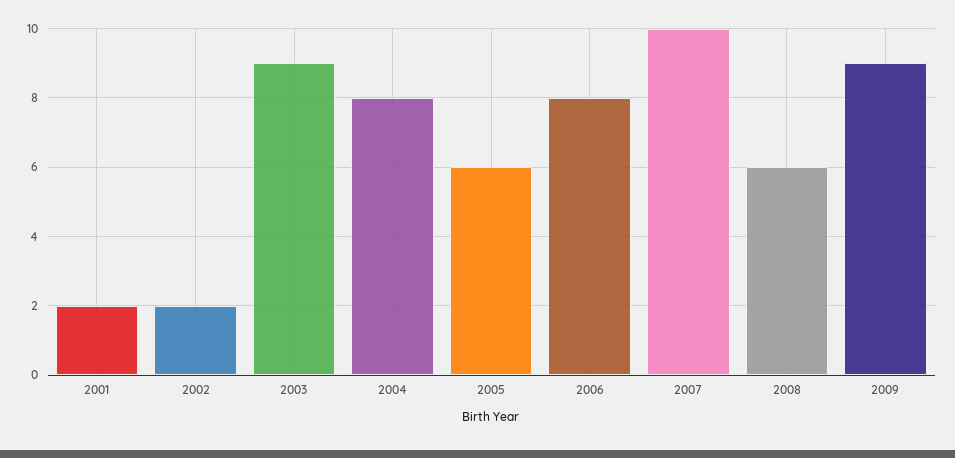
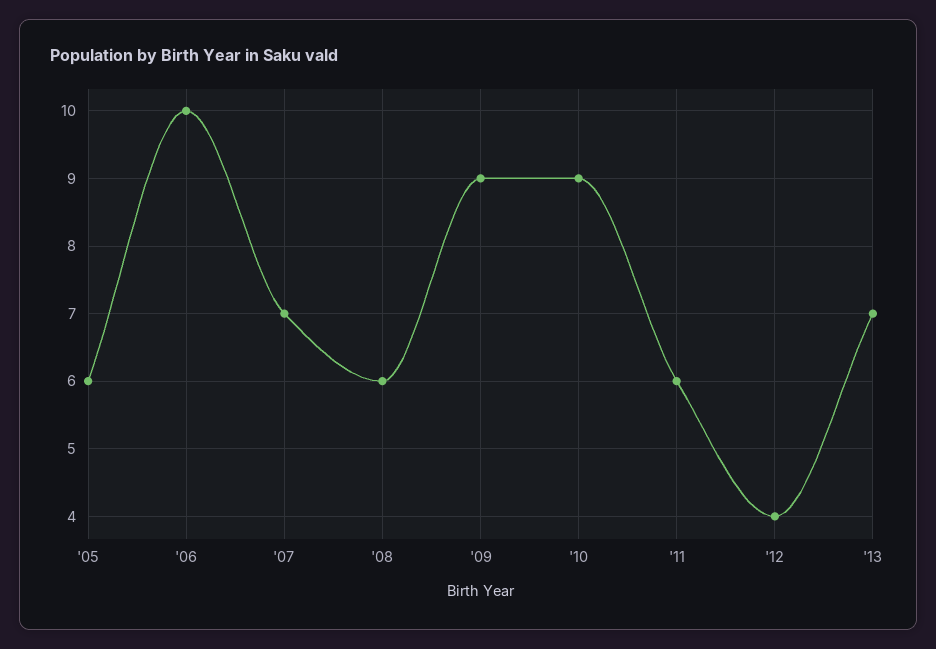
2001: 2 -> none
2002: 2 -> none
2003: 9 -> none
2004: 8 -> none
2006: 8 -> 10
2007: 10 -> 7
'10: none -> 9
'11: none -> 6
'12: none -> 4
'13: none -> 7

